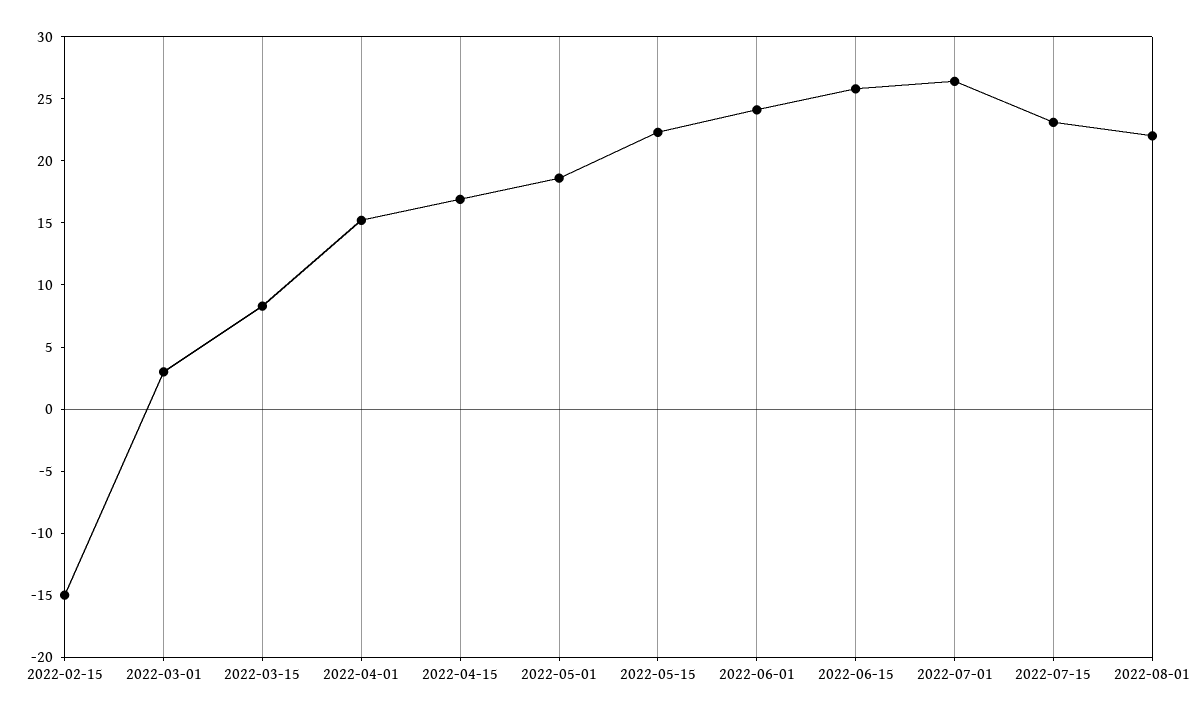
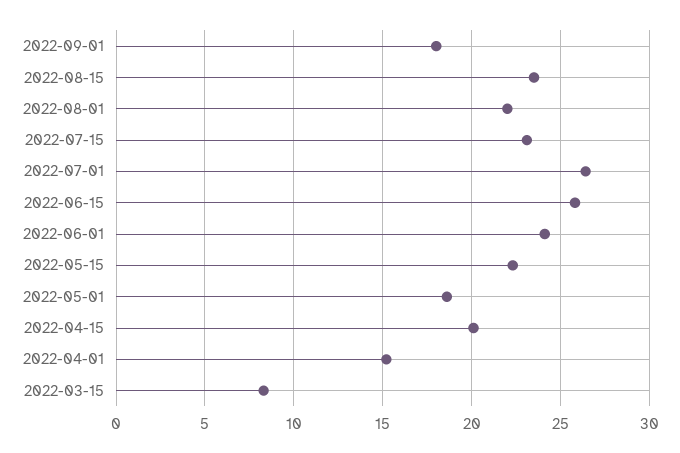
2022-02-15: -15 -> none
2022-03-01: 3 -> none
2022-04-15: 17 -> 20
2022-09-01: none -> 18
2022-08-15: none -> 23.5

